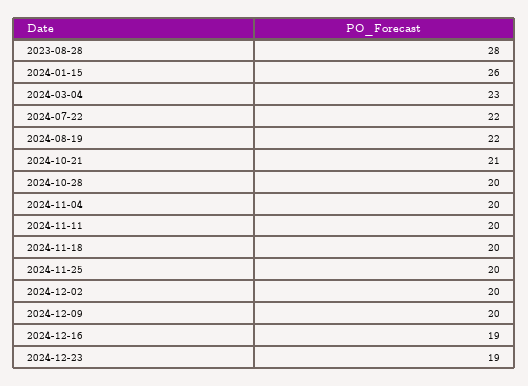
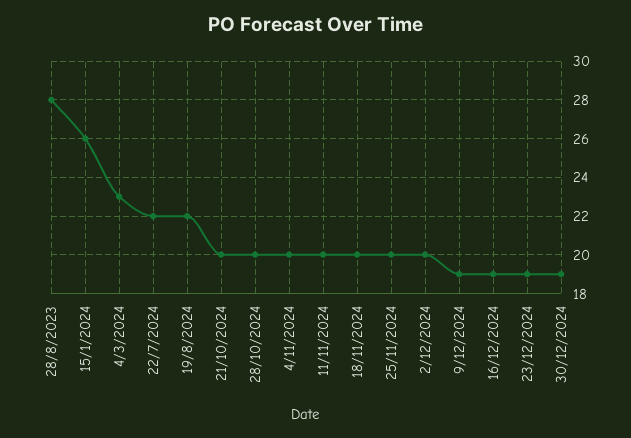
2024-10-21: 21 -> 20
2024-12-09: 20 -> 19
30/12/2024: none -> 19

